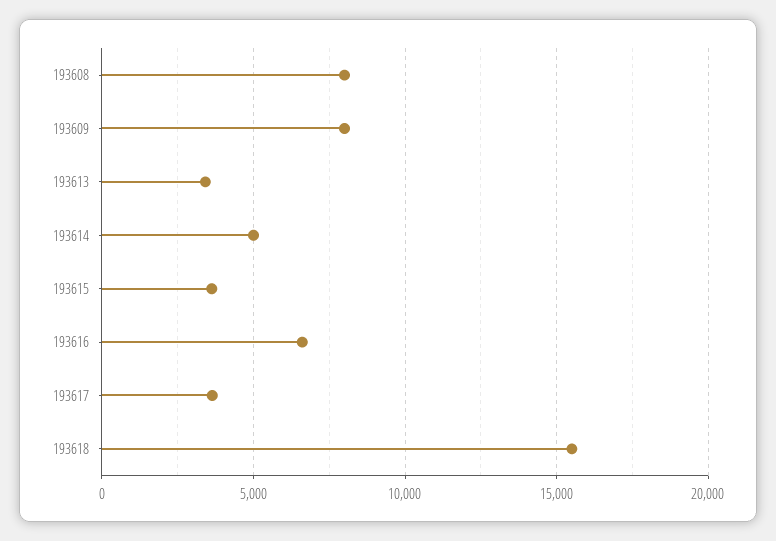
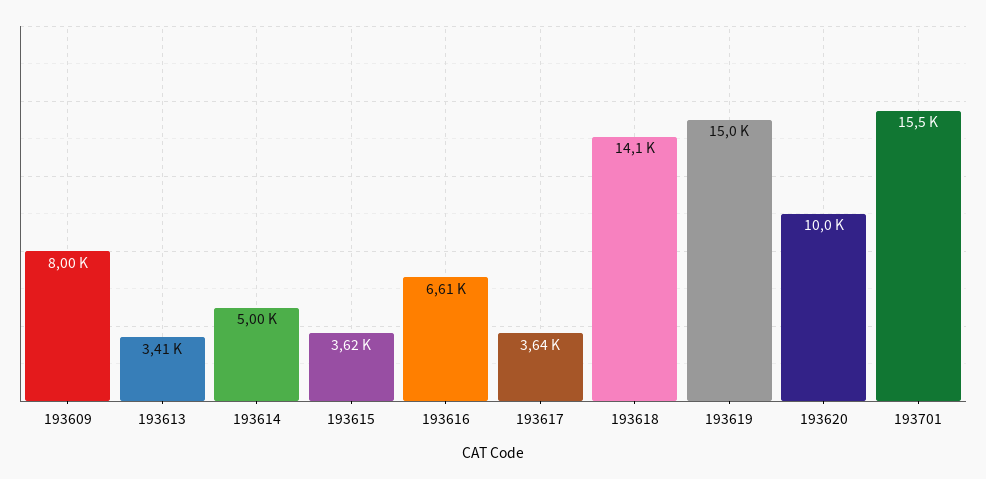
193608: 8000 -> none
193618: 15500 -> 14100
193619: none -> 15000
193620: none -> 10000
193701: none -> 15500

